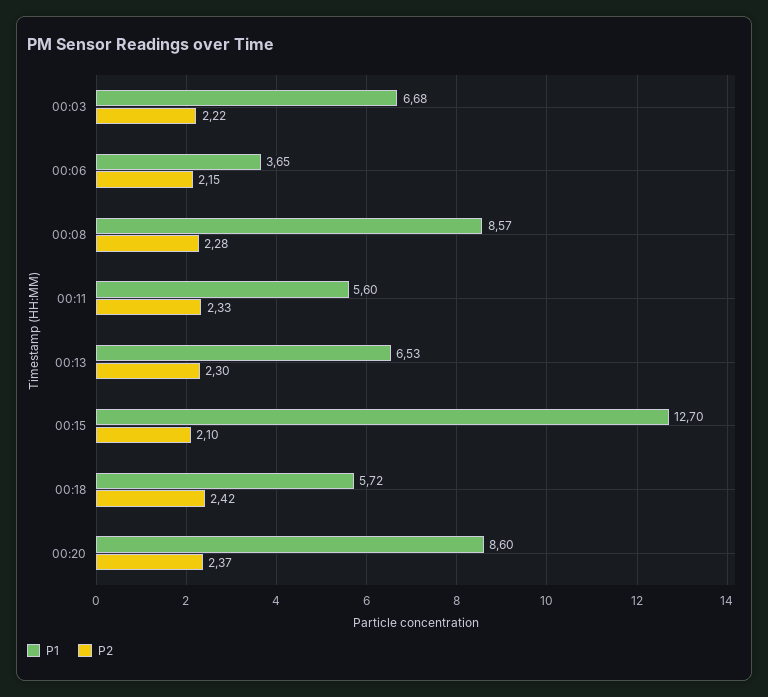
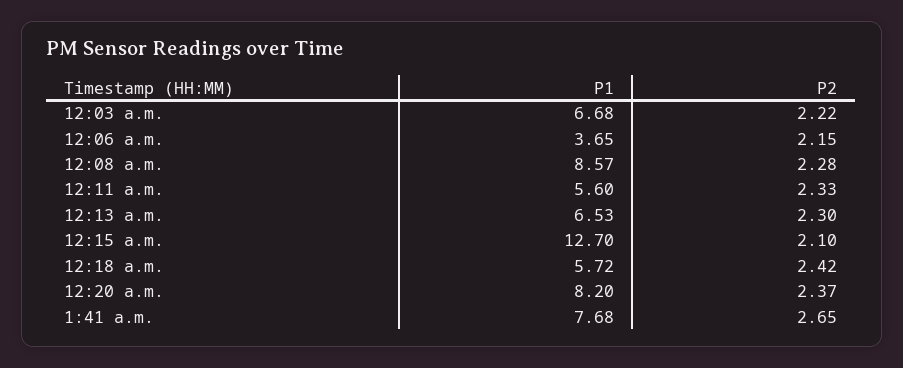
P1, 00:20: 8.6 -> 8.2
P1, 1:41 a.m.: none -> 7.68
P2, 1:41 a.m.: none -> 2.65

